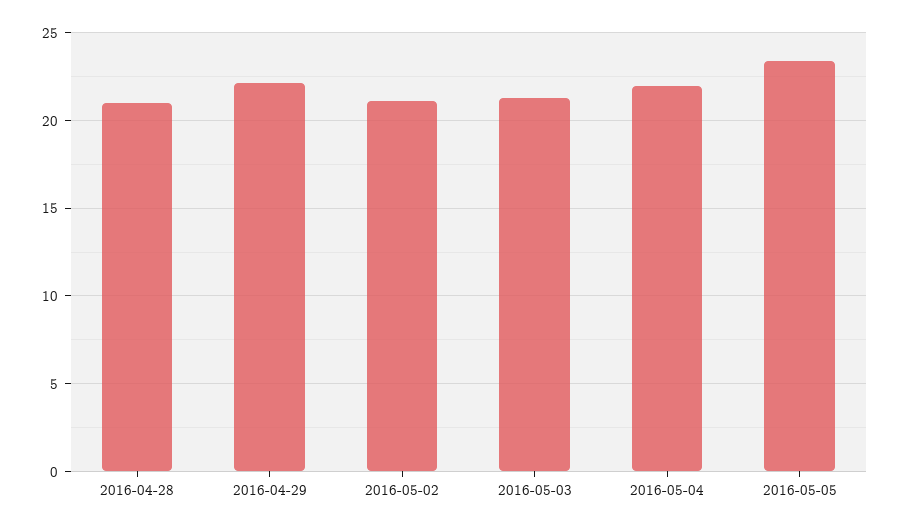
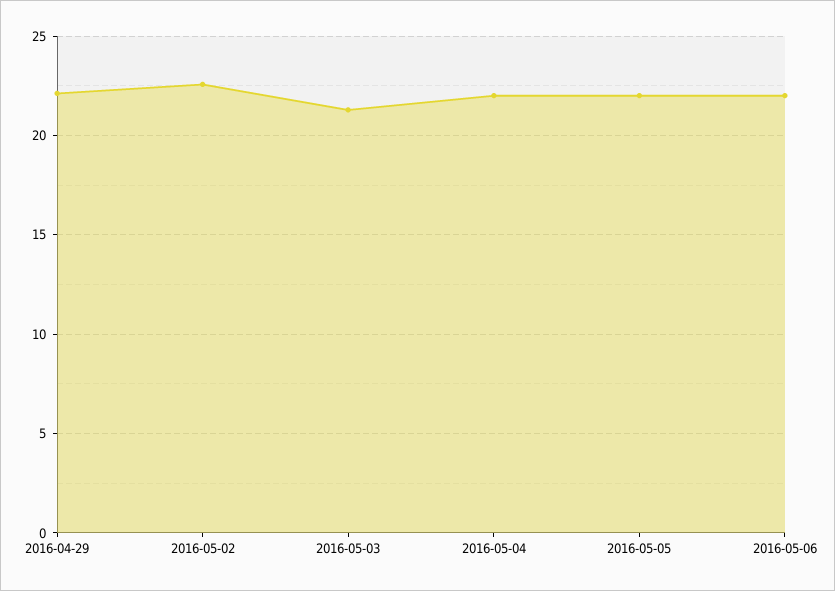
2016-04-28: 21 -> none
2016-05-02: 21 -> 22.5
2016-05-05: 23.5 -> 22
2016-05-06: none -> 22

